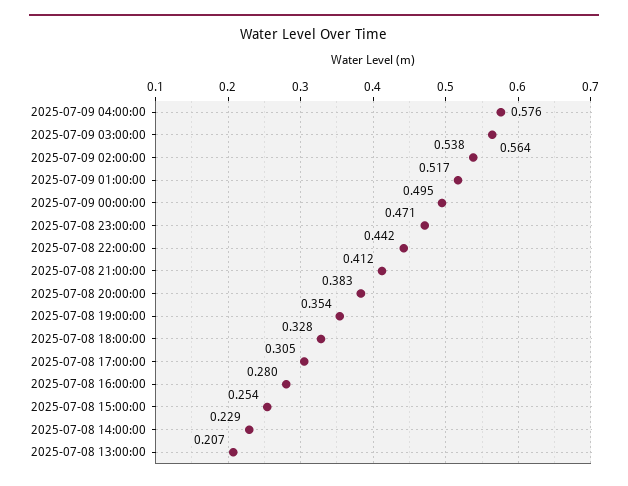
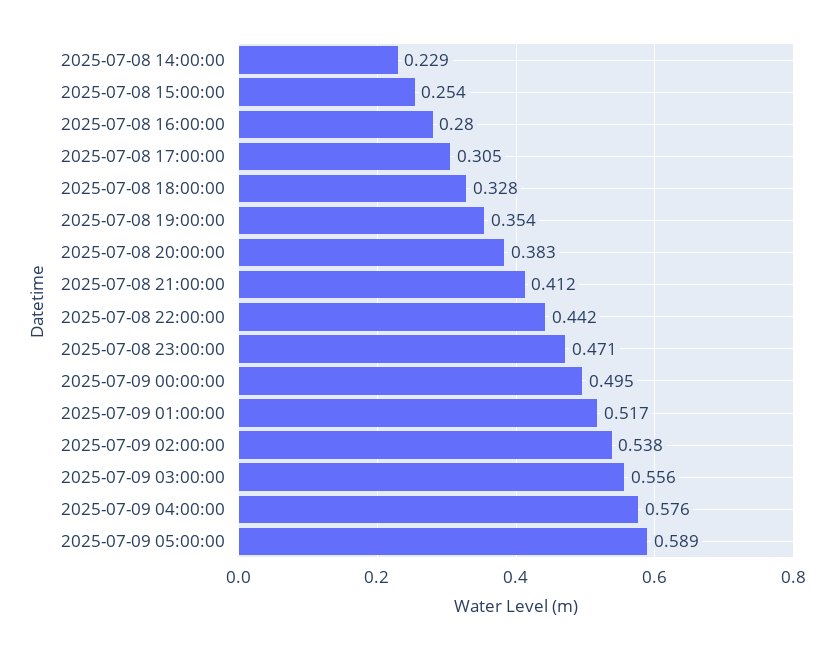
2025-07-09 03:00:00: 0.564 -> 0.556
2025-07-08 13:00:00: 0.207 -> none
2025-07-09 05:00:00: none -> 0.589

